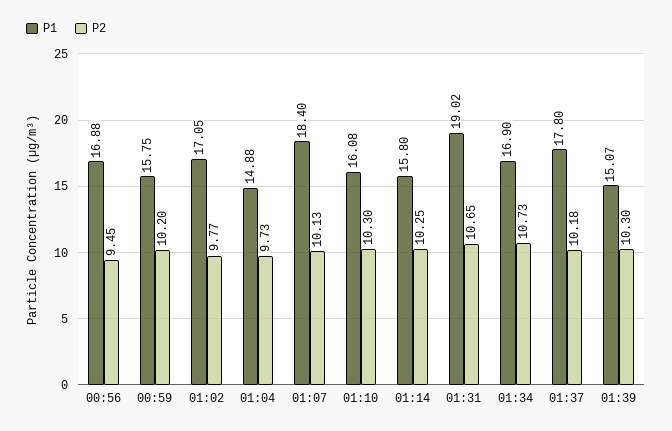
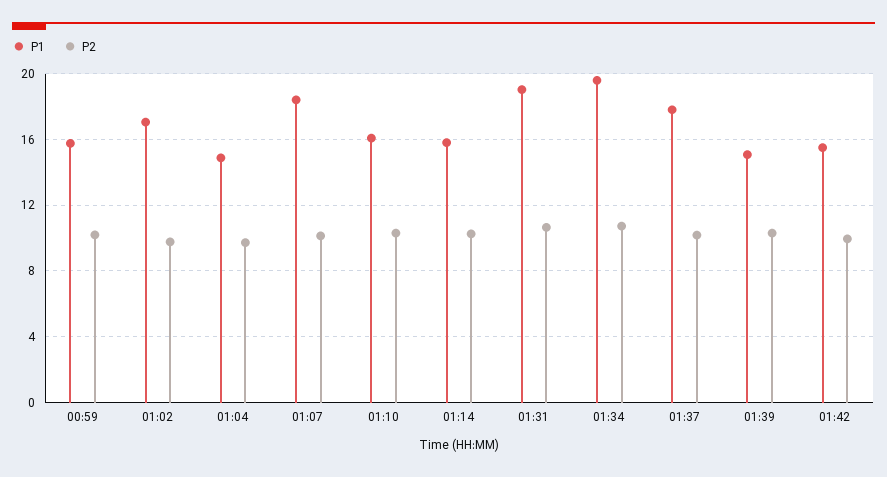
P1, 00:56: 16.88 -> none
P2, 00:56: 9.45 -> none
P1, 01:34: 16.9 -> 19.5
P1, 01:42: none -> 15.5
P2, 01:42: none -> 10

